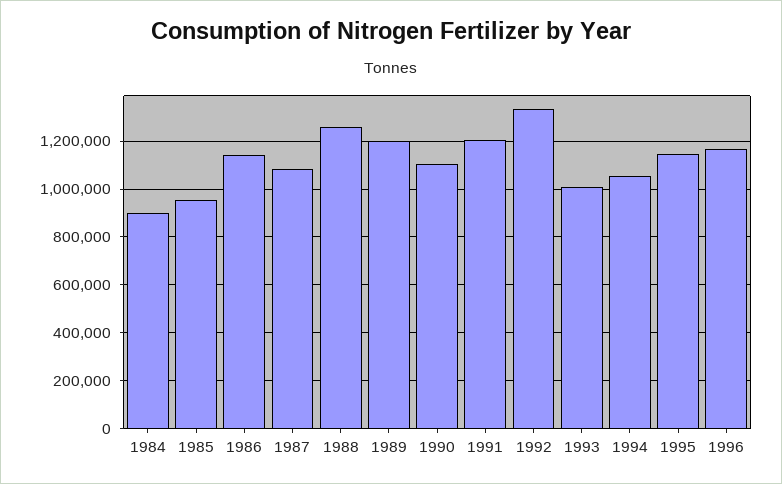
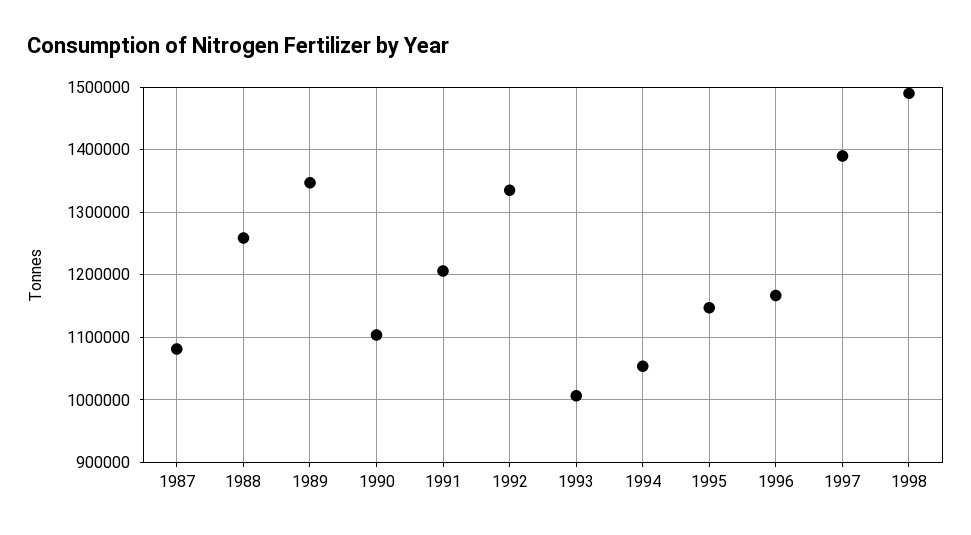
1984: 900000 -> none
1985: 950000 -> none
1986: 1150000 -> none
1989: 1200000 -> 1350000
1997: none -> 1390000
1998: none -> 1490000

